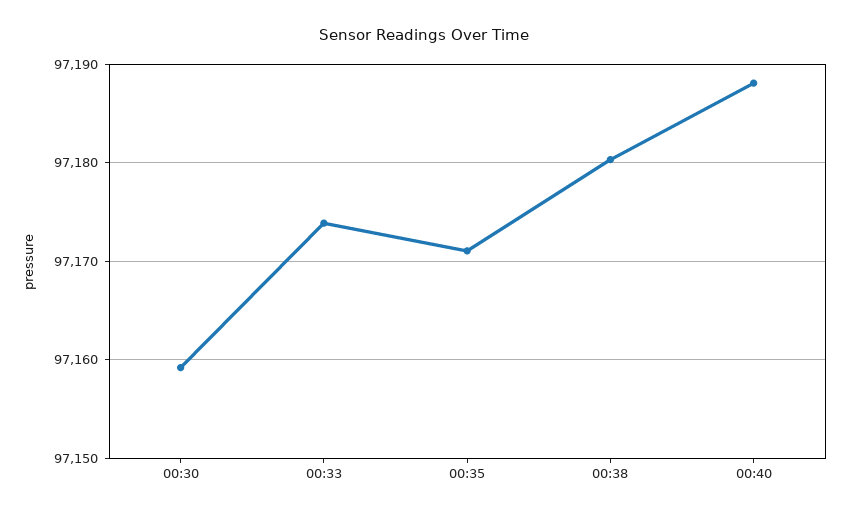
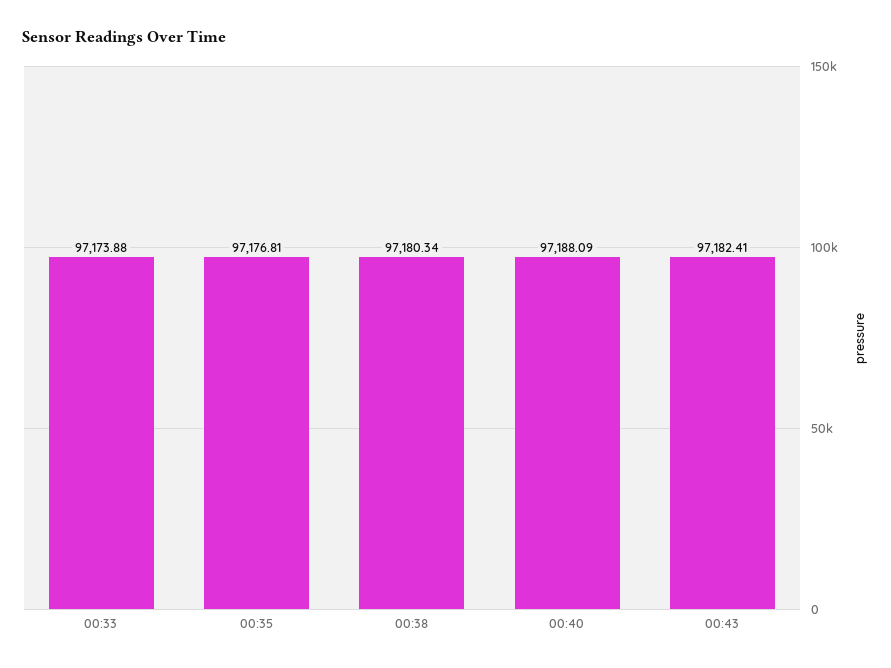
00:30: 97159 -> none
00:35: 97171 -> 97176.81
00:43: none -> 97182.41

